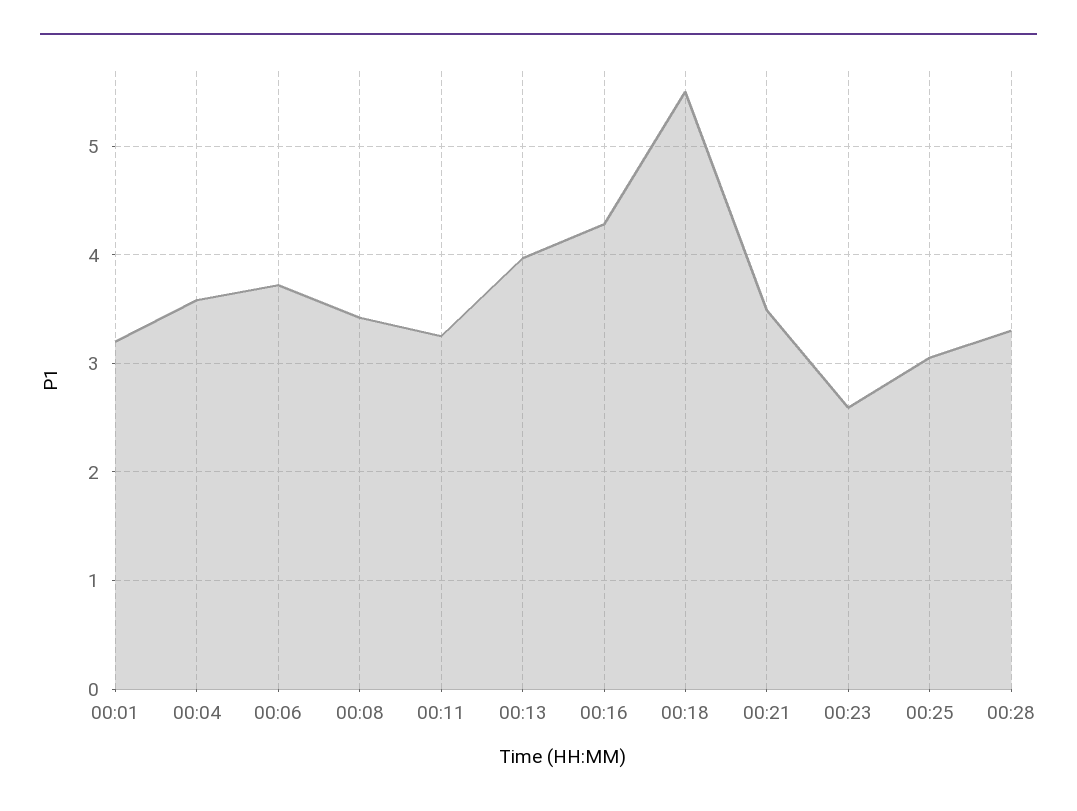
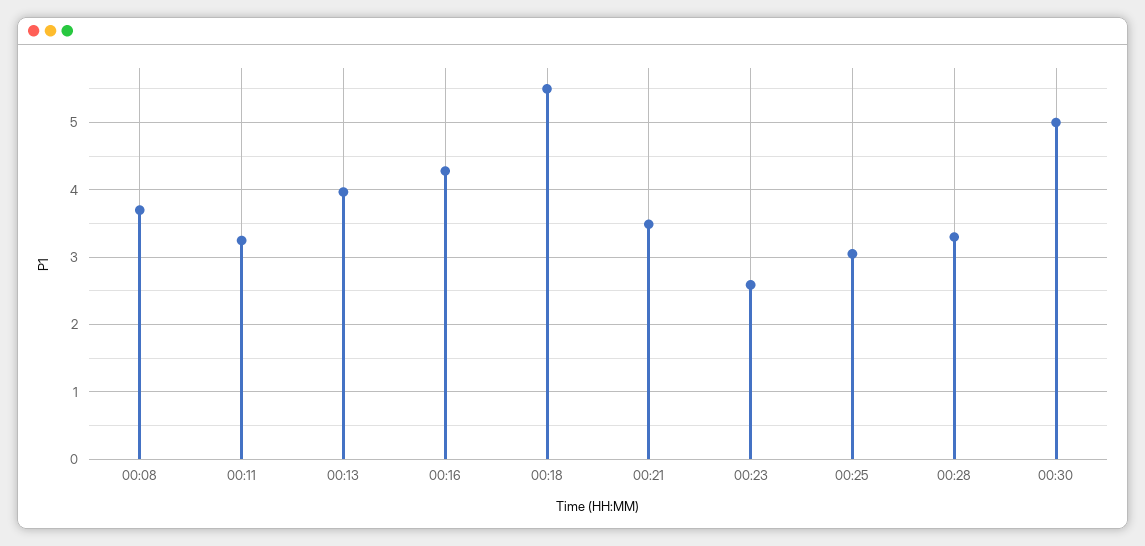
00:01: 3.2 -> none
00:04: 3.6 -> none
00:06: 3.7 -> none
00:08: 3.4 -> 3.7
00:30: none -> 5

